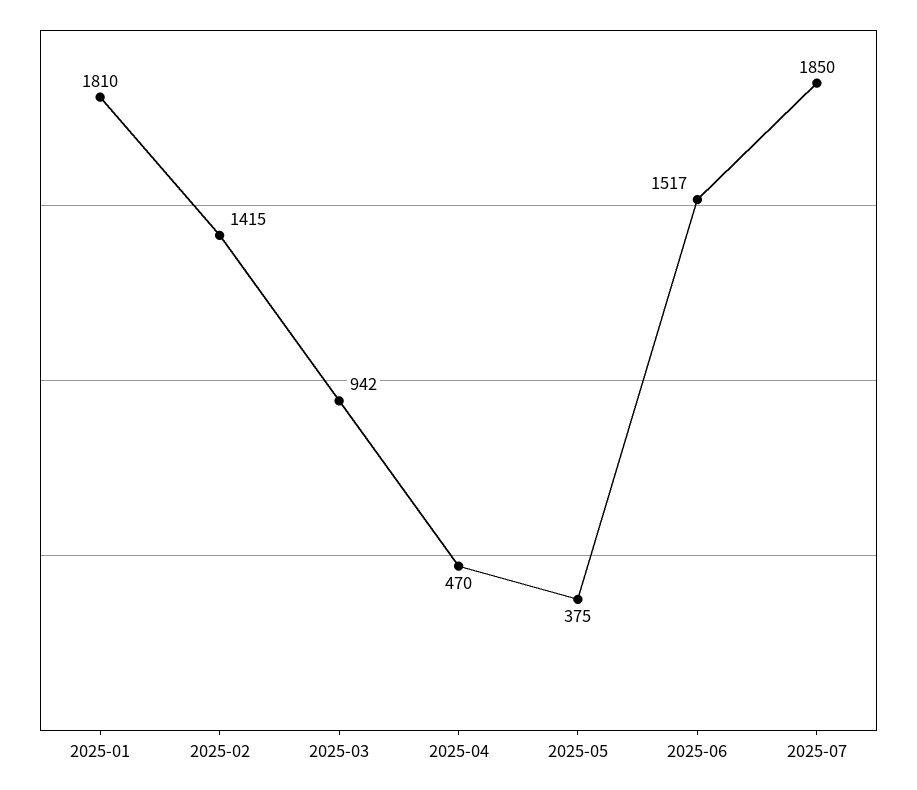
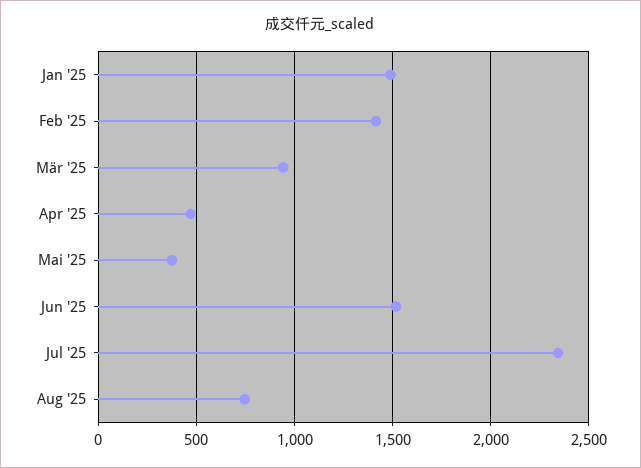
2025-01: 1810 -> 1500
2025-07: 1850 -> 2350
Aug '25: none -> 750

